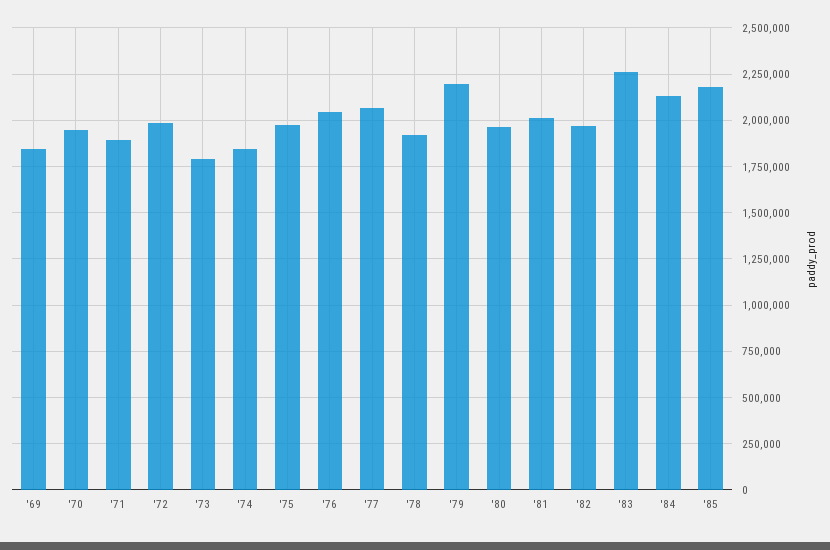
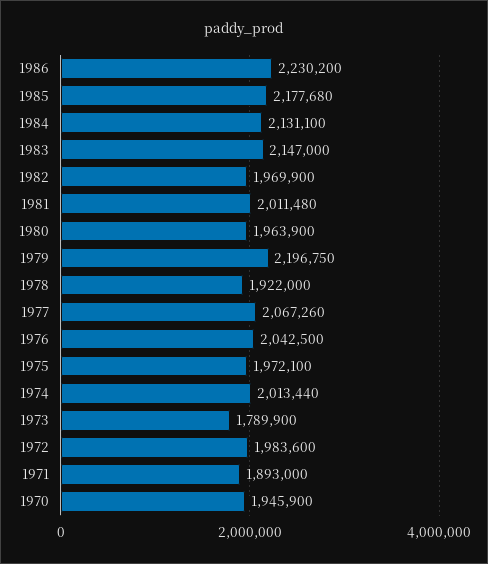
'69: 1850000 -> none
'74: 1850000 -> 2013440
'83: 2250000 -> 2147000
1986: none -> 2230200

